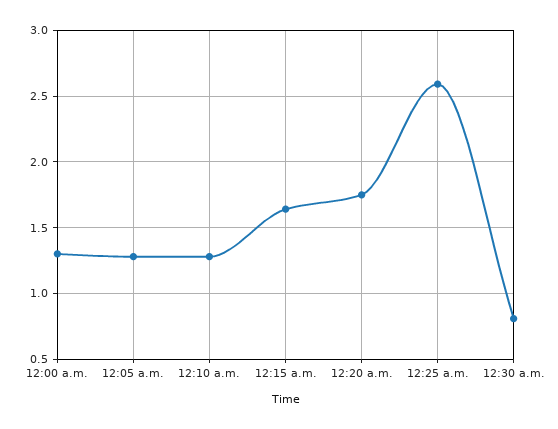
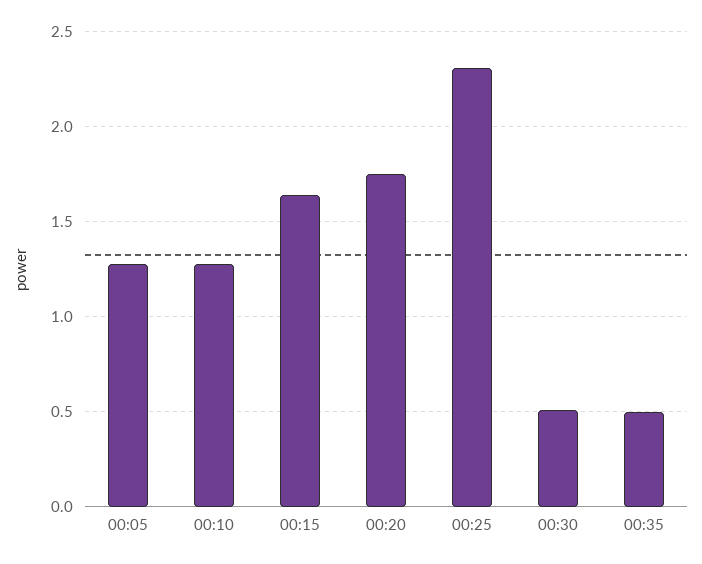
12:00 a.m.: 1.3 -> none
12:25 a.m.: 2.6 -> 2.3
12:30 a.m.: 0.8 -> 0.5
00:35: none -> 0.5

